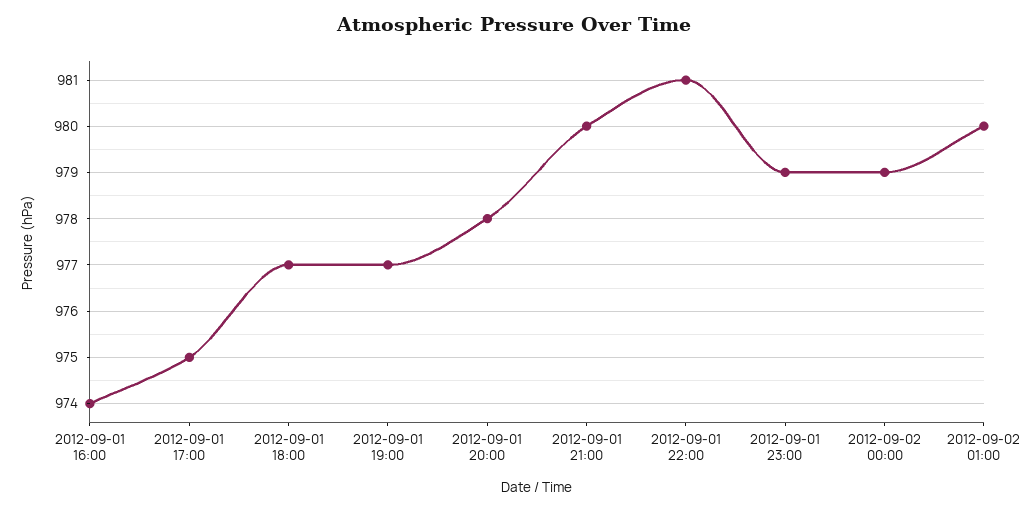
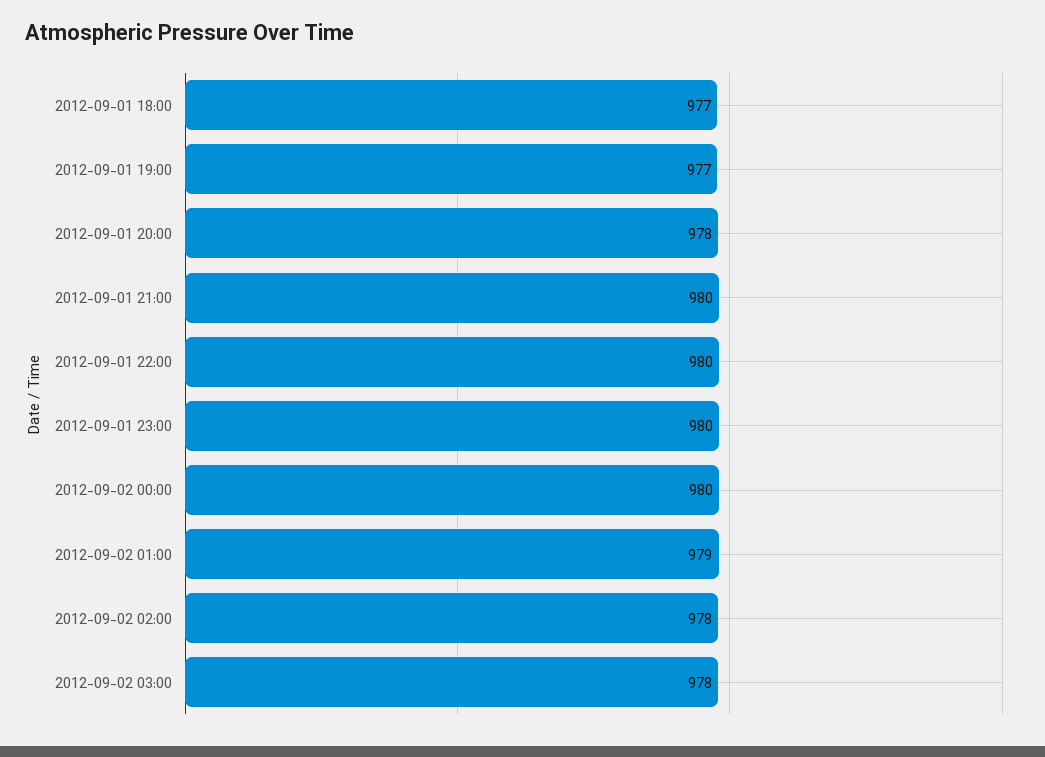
2012-09-01 16:00: 974 -> none
2012-09-01 17:00: 975 -> none
2012-09-01 22:00: 981 -> 980
2012-09-01 23:00: 979 -> 980
2012-09-02 00:00: 979 -> 980
2012-09-02 01:00: 980 -> 979
2012-09-02 02:00: none -> 978
2012-09-02 03:00: none -> 978

